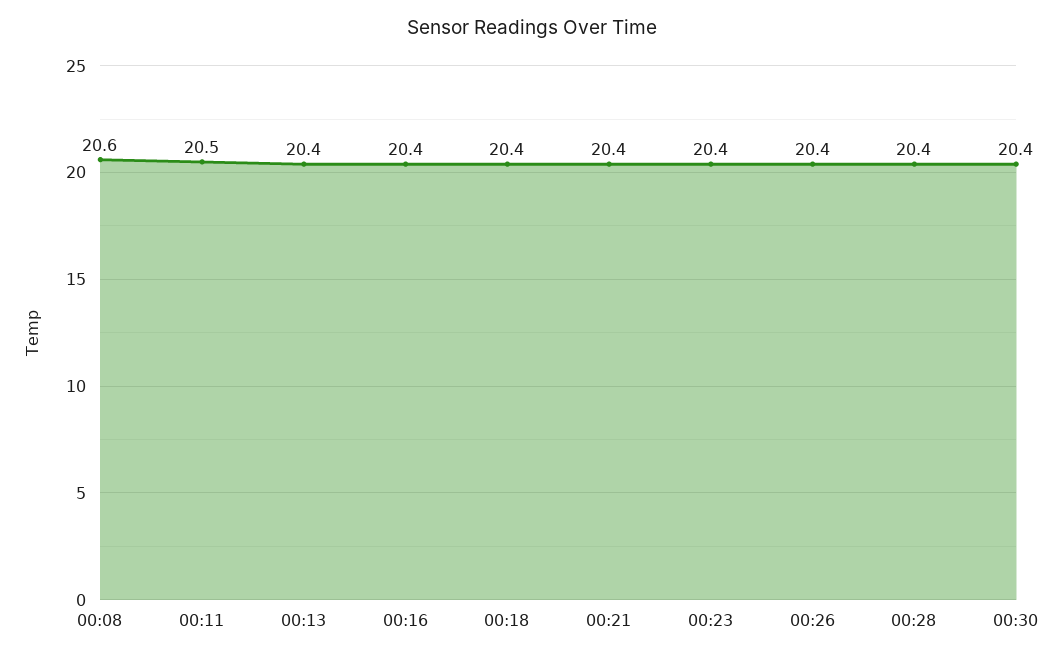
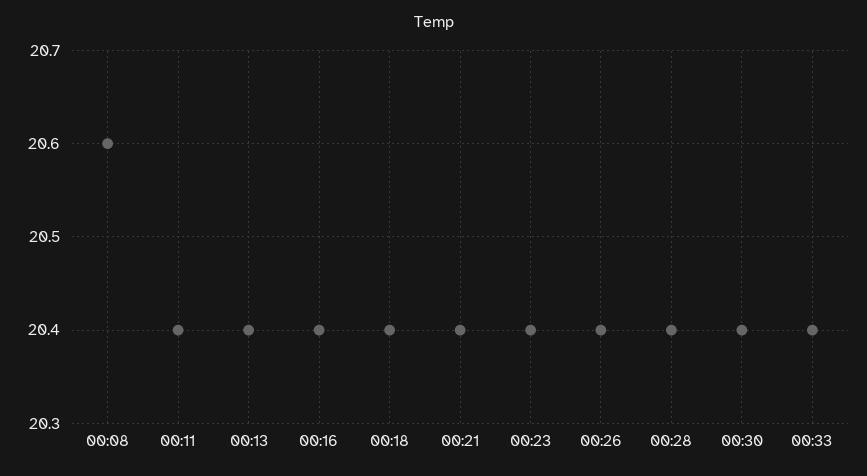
00:11: 20.5 -> 20.4
00:33: none -> 20.4

